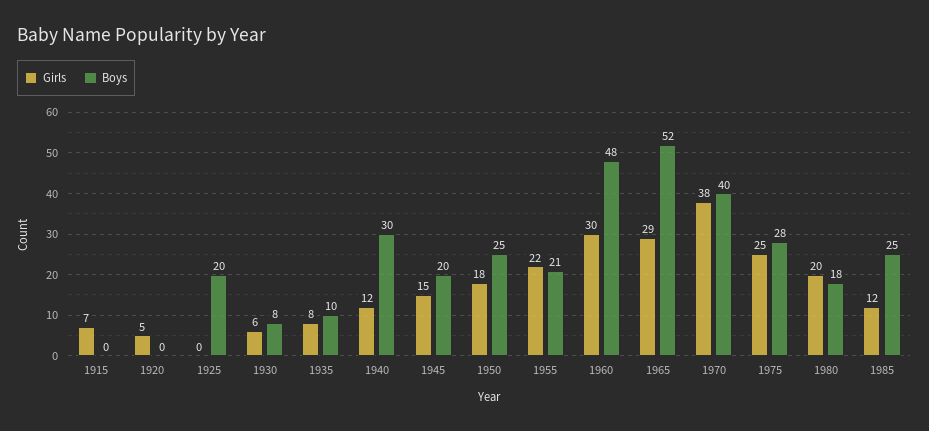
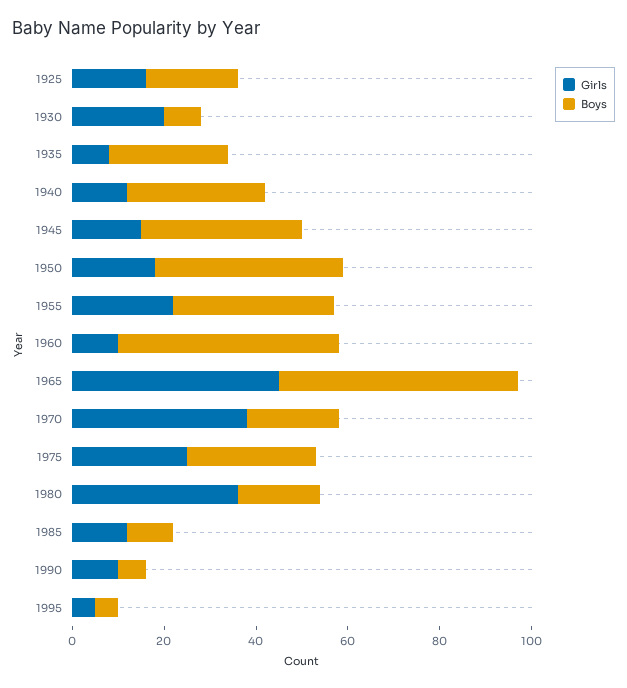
Girls, 1915: 7 -> none
Boys, 1915: 0 -> none
Girls, 1920: 5 -> none
Boys, 1920: 0 -> none
Girls, 1925: 0 -> 15
Girls, 1930: 6 -> 20
Boys, 1935: 10 -> 25
Boys, 1945: 20 -> 35
Boys, 1950: 25 -> 40
Boys, 1955: 21 -> 35
Girls, 1960: 30 -> 10
Girls, 1965: 29 -> 45
Boys, 1970: 40 -> 20
Girls, 1980: 20 -> 35
Boys, 1985: 25 -> 10
Girls, 1990: none -> 10
Boys, 1990: none -> 5
Girls, 1995: none -> 5
Boys, 1995: none -> 5

